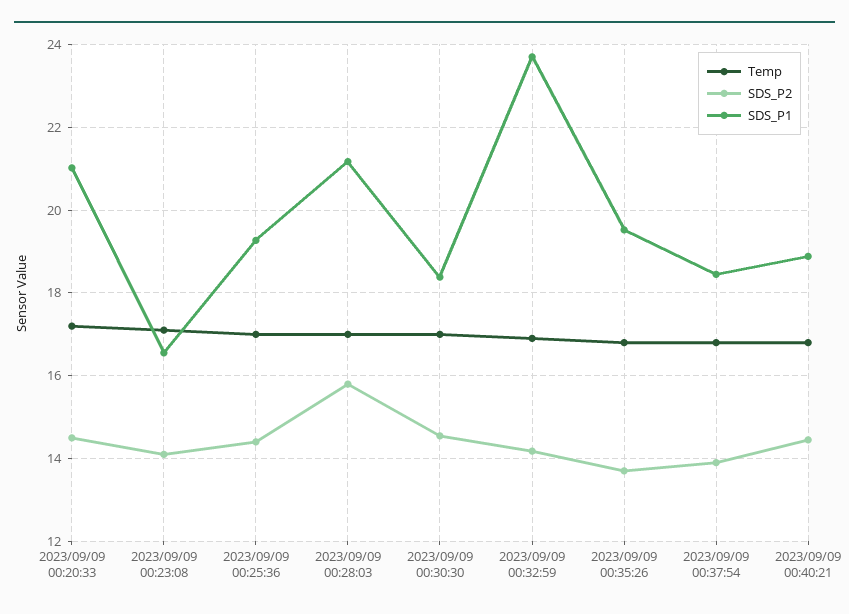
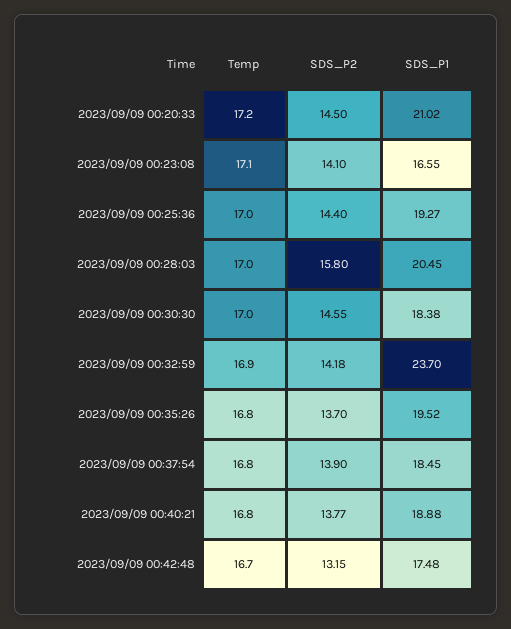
SDS_P1, 2023/09/09 00:28:03: 21.2 -> 20.45
SDS_P2, 2023/09/09 00:40:21: 14.4 -> 13.77
Temp, 2023/09/09 00:42:48: none -> 16.7
SDS_P2, 2023/09/09 00:42:48: none -> 13.15
SDS_P1, 2023/09/09 00:42:48: none -> 17.48

